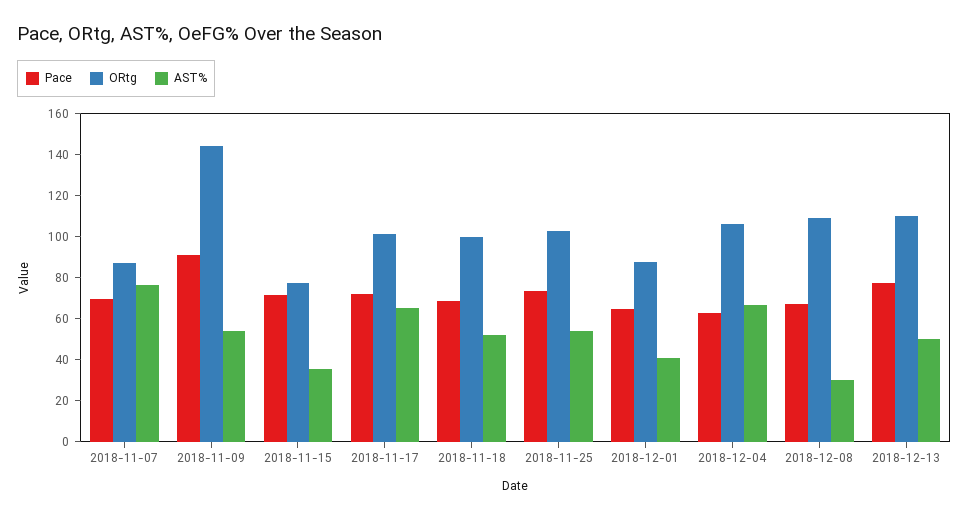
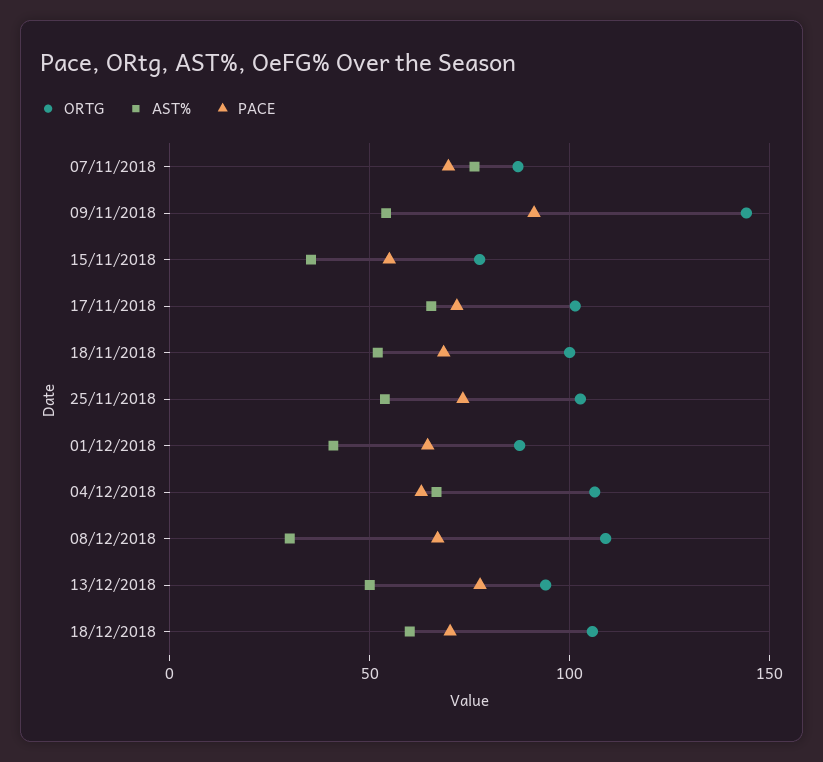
Pace, 2018-11-15: 70 -> 55
ORtg, 2018-12-13: 110 -> 95
ORtg, 18/12/2018: none -> 105
AST%, 18/12/2018: none -> 60
Pace, 18/12/2018: none -> 70

